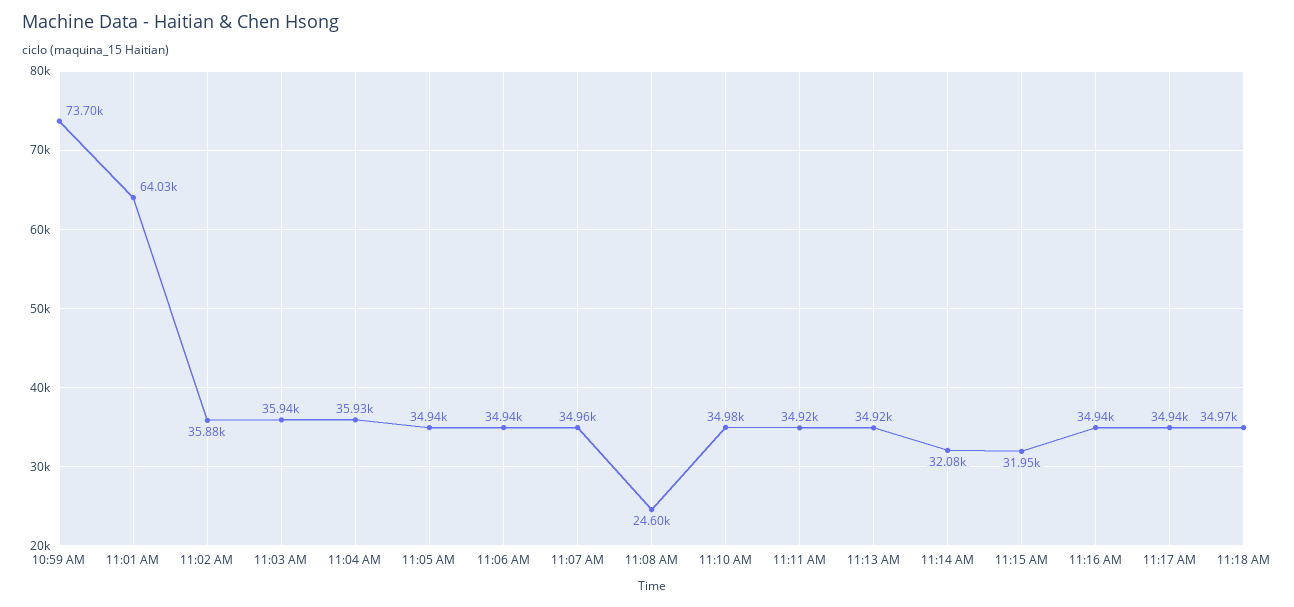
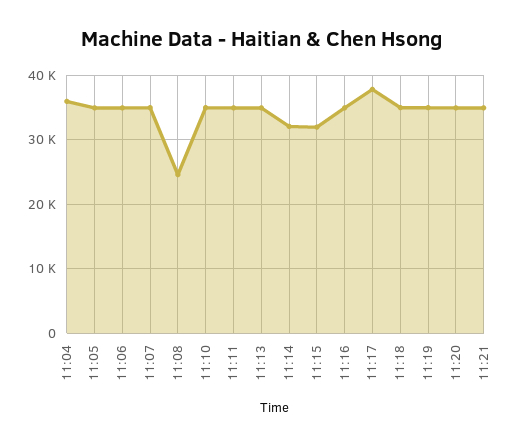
10:59 AM: 73700 -> none
11:01 AM: 64030 -> none
11:02 AM: 35880 -> none
11:03 AM: 35940 -> none
11:17 AM: 34940 -> 38000
11:19: none -> 35000
11:20: none -> 35000
11:21: none -> 35000

